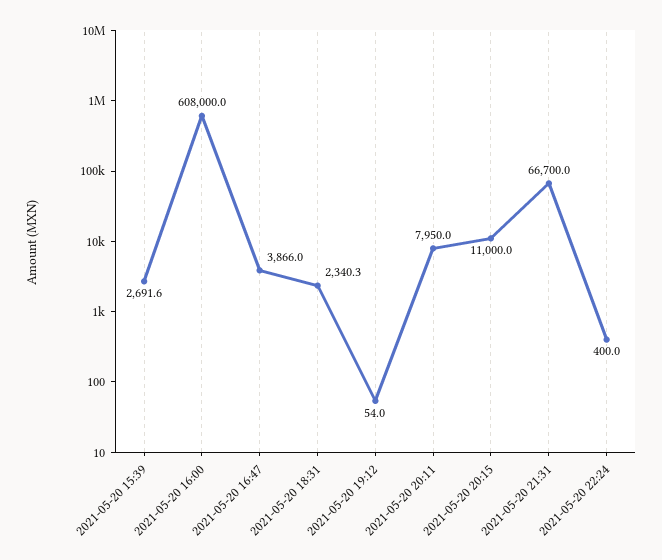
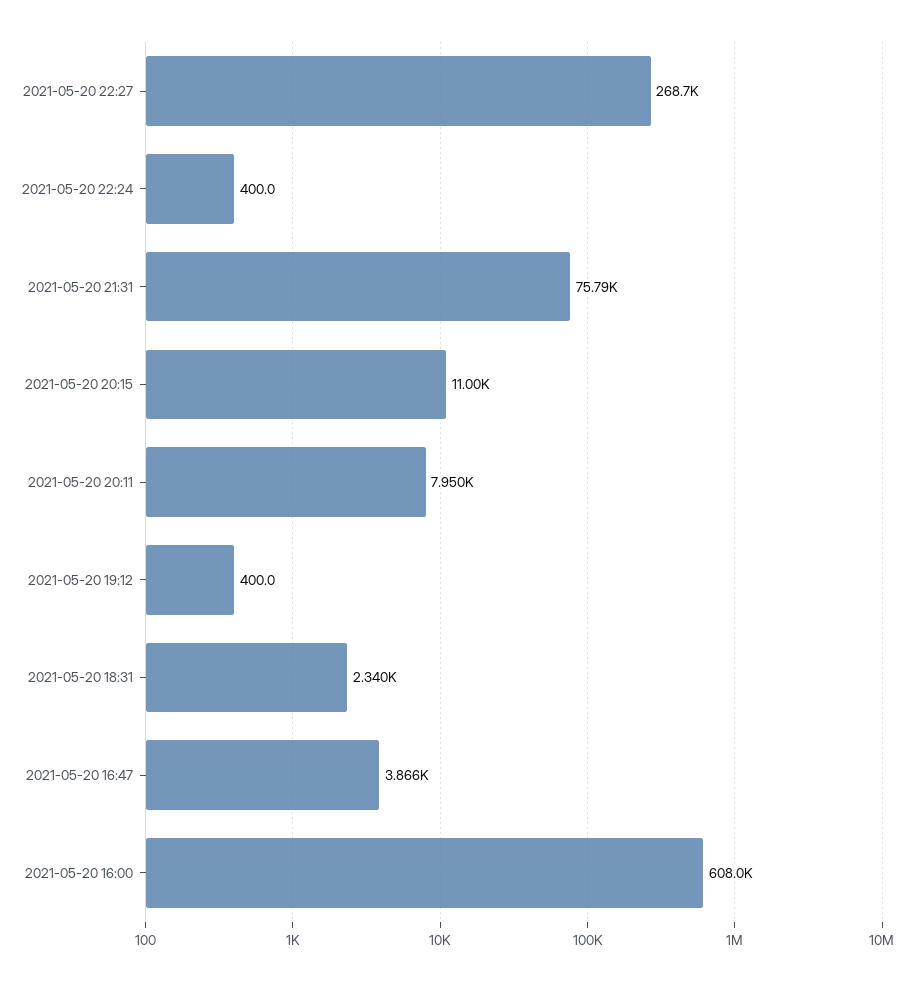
2021-05-20 15:39: 2691.6 -> none
2021-05-20 19:12: 54 -> 400
2021-05-20 21:31: 66700 -> 75790
2021-05-20 22:27: none -> 268700

